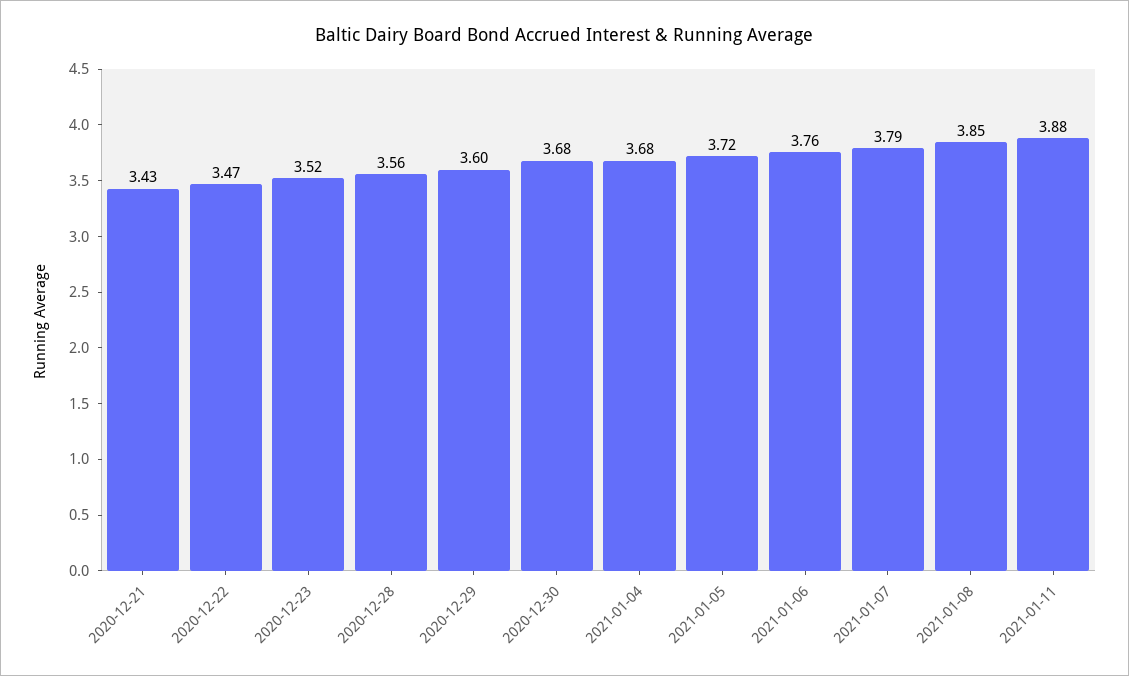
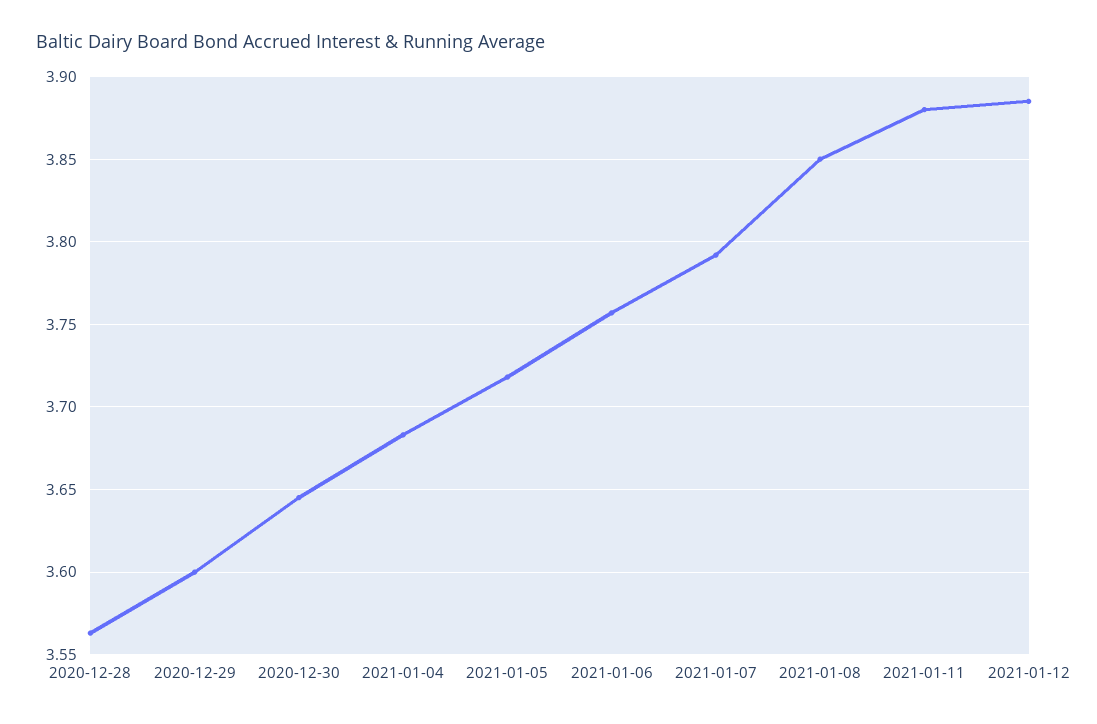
2020-12-21: 3.43 -> none
2020-12-22: 3.47 -> none
2020-12-23: 3.52 -> none
2020-12-30: 3.68 -> 3.645
2021-01-12: none -> 3.885

